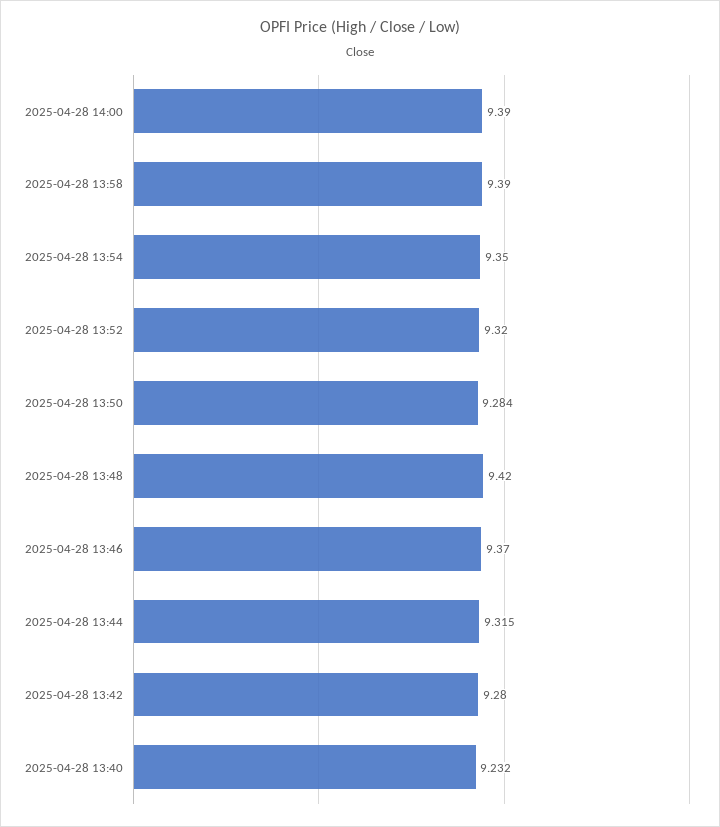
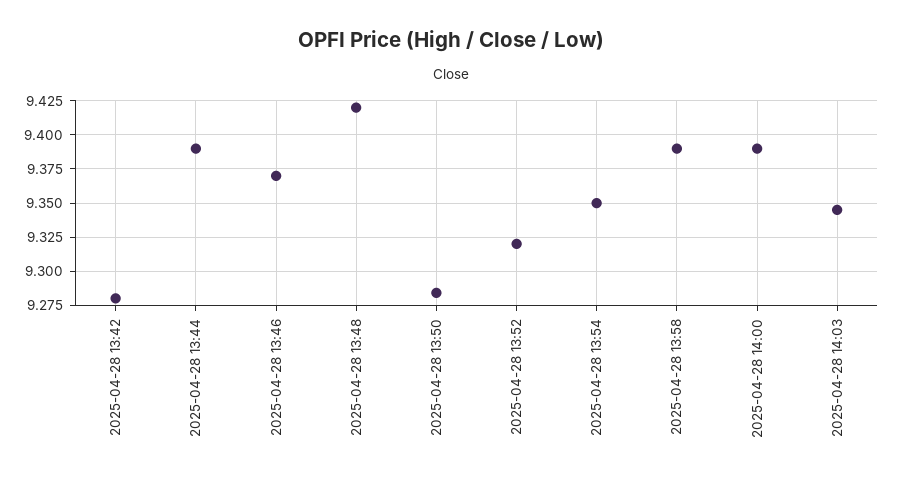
2025-04-28 13:44: 9.315 -> 9.39
2025-04-28 13:40: 9.232 -> none
2025-04-28 14:03: none -> 9.345

